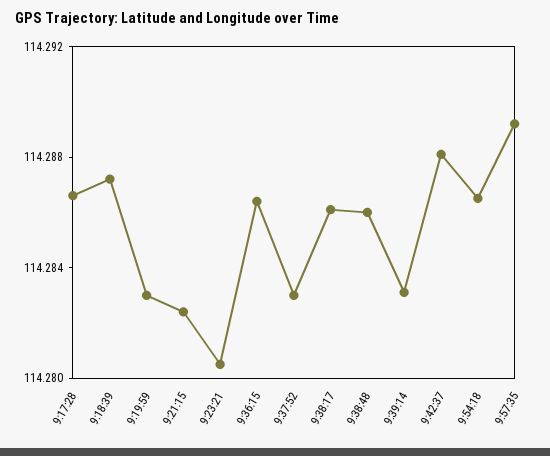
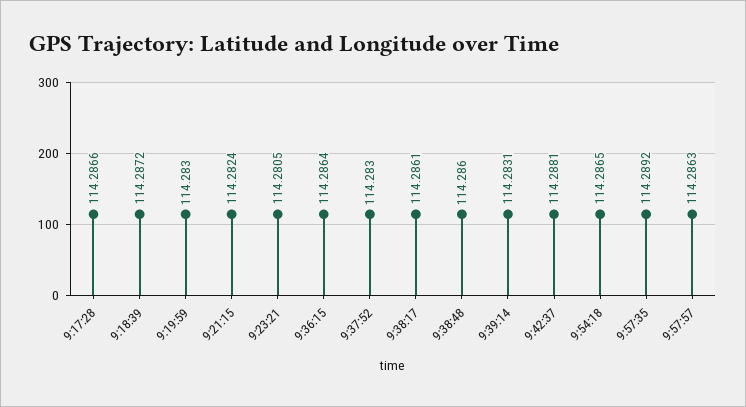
9:57:57: none -> 114.2863

